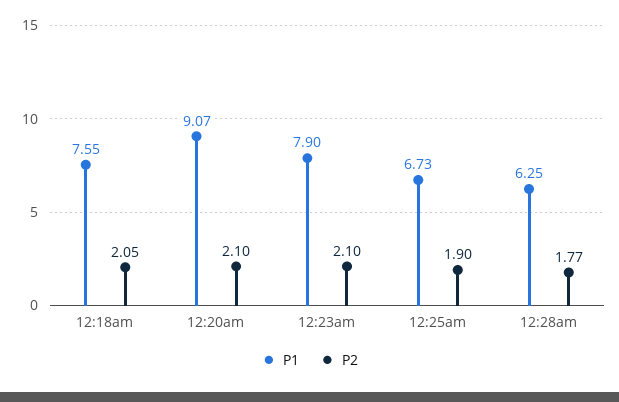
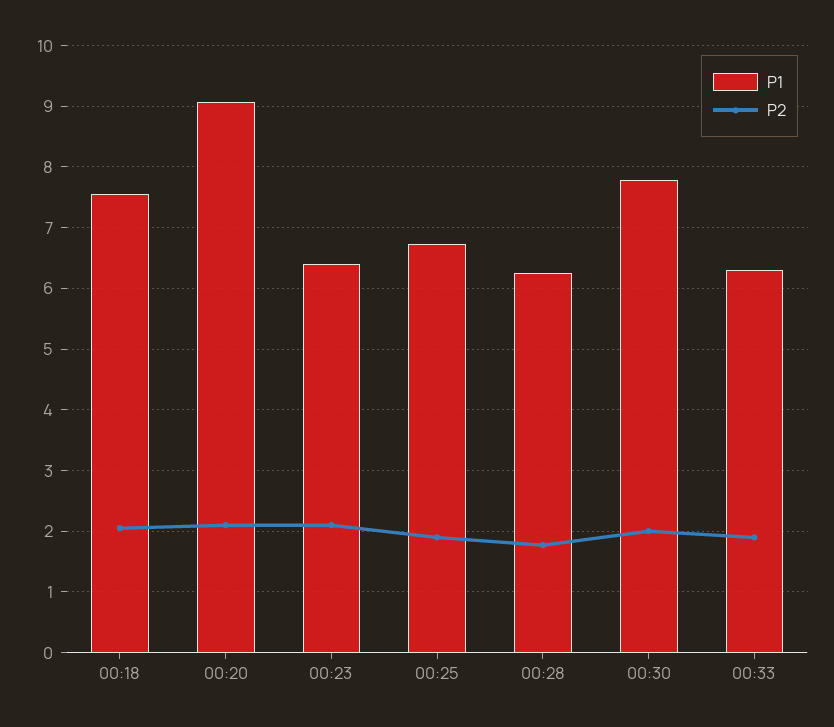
P1, 12:23am: 7.9 -> 6.4
P1, 00:30: none -> 7.8
P2, 00:30: none -> 2
P1, 00:33: none -> 6.3
P2, 00:33: none -> 1.9

